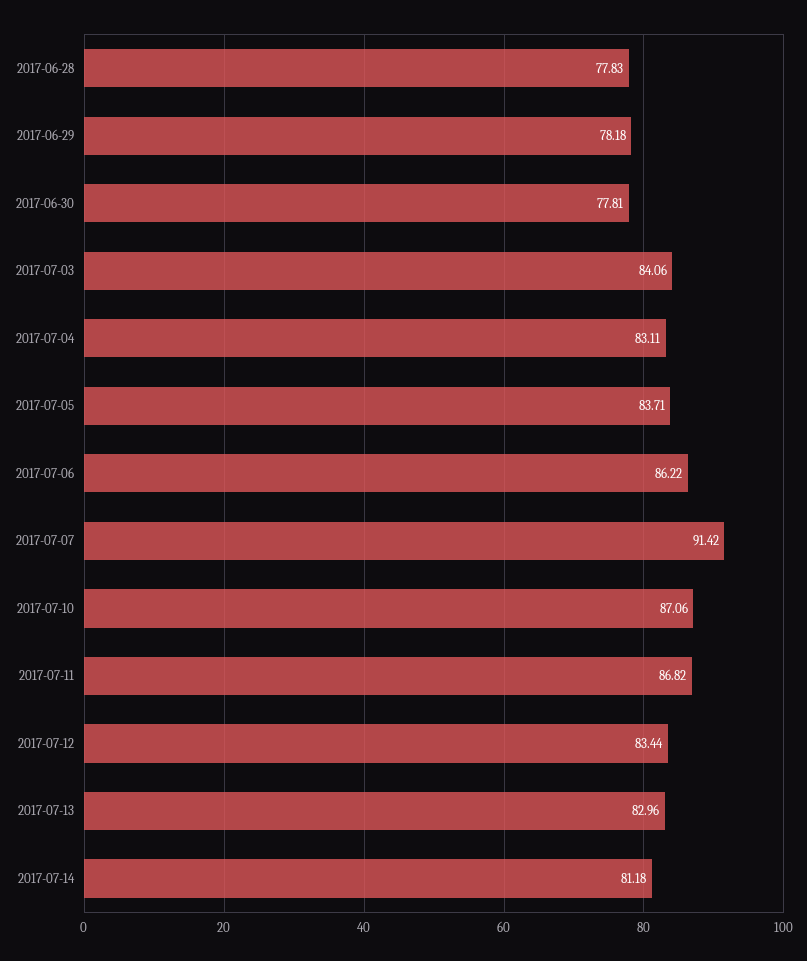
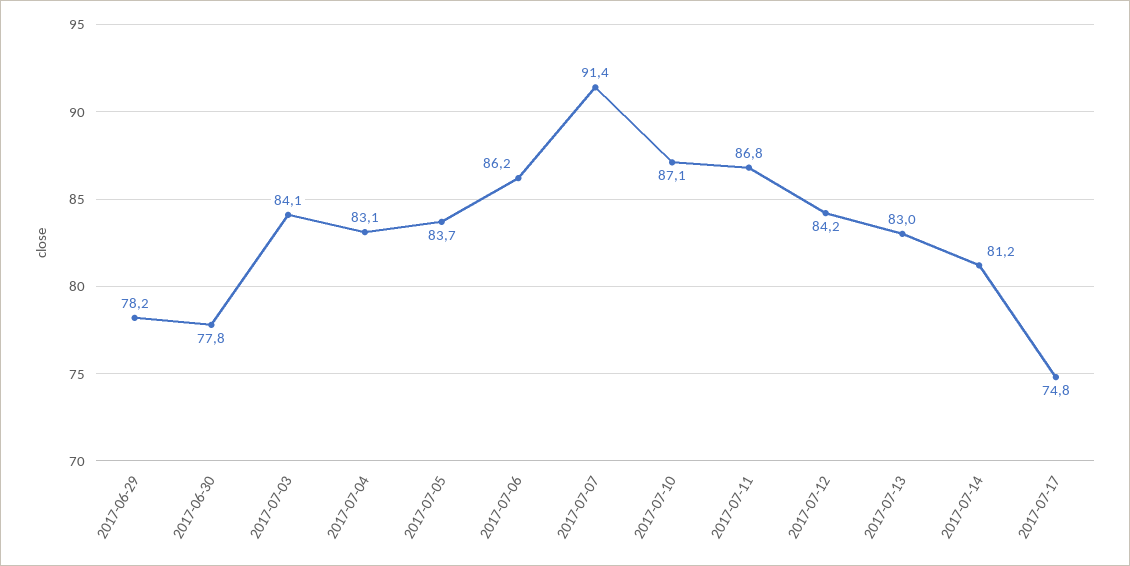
2017-06-28: 77.83 -> none
2017-07-12: 83.44 -> 84.2
2017-07-17: none -> 74.8

